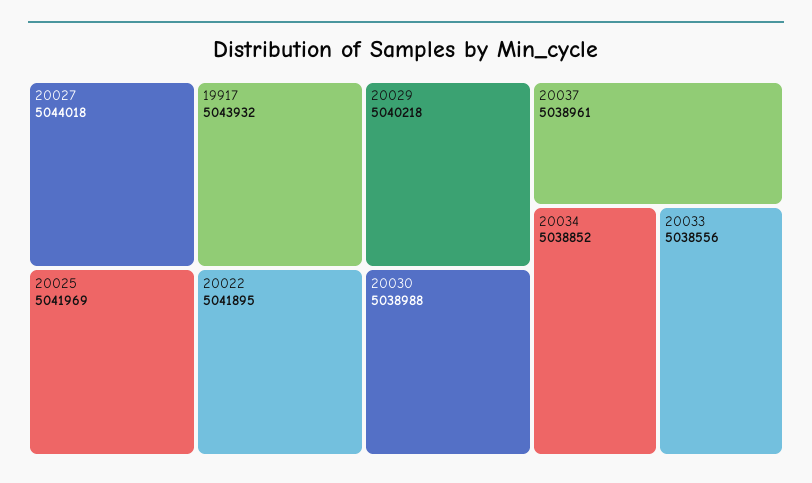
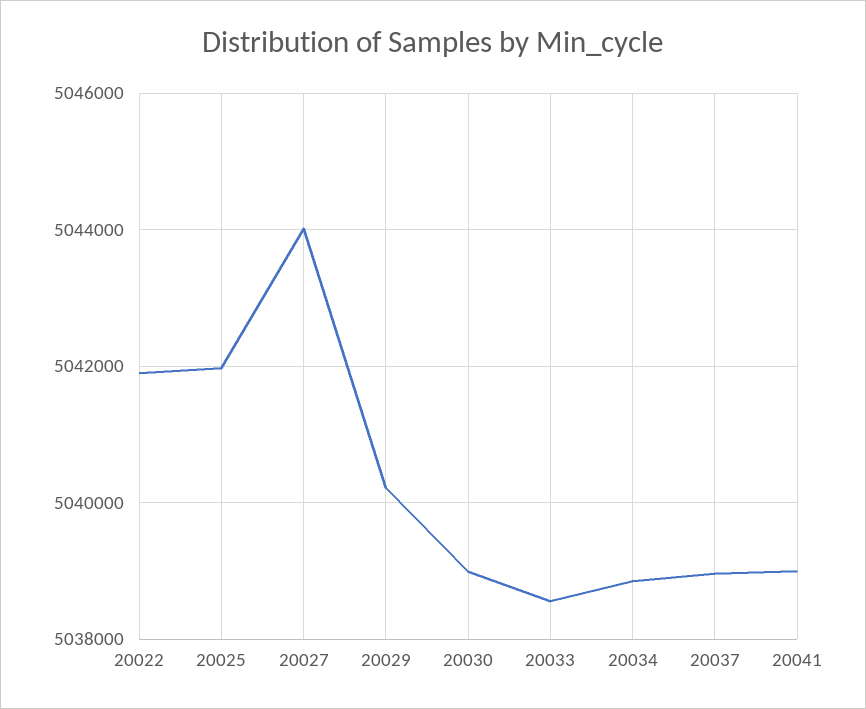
19917: 5043932 -> none
20041: none -> 5039000

